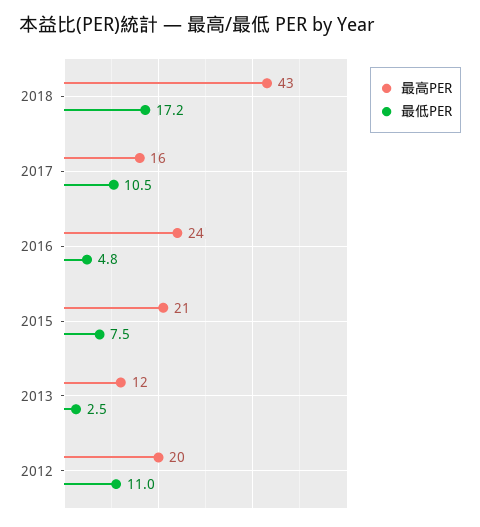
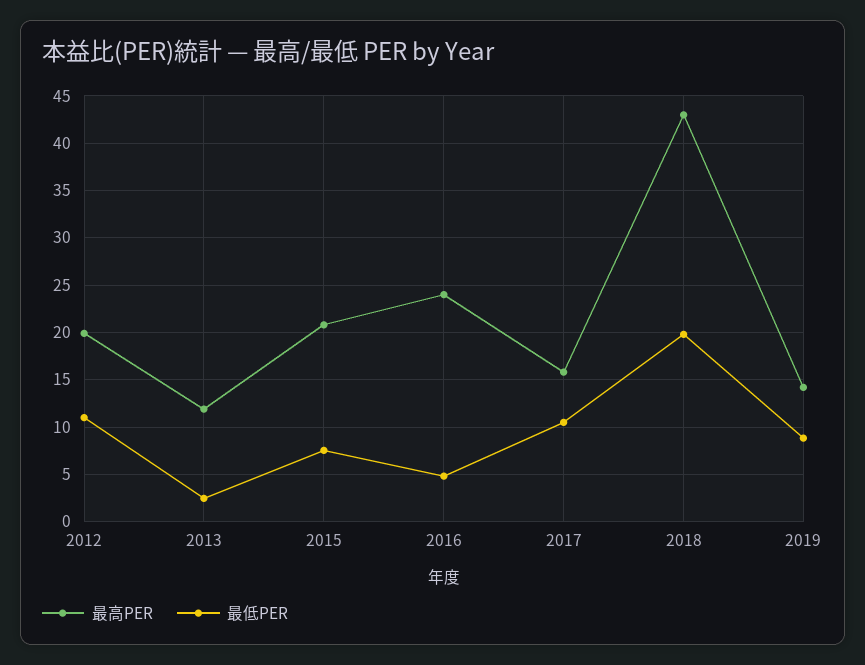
最低PER, 2018: 17.2 -> 20
最高PER, 2019: none -> 14
最低PER, 2019: none -> 9

